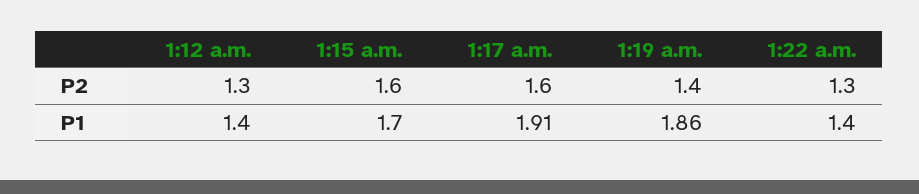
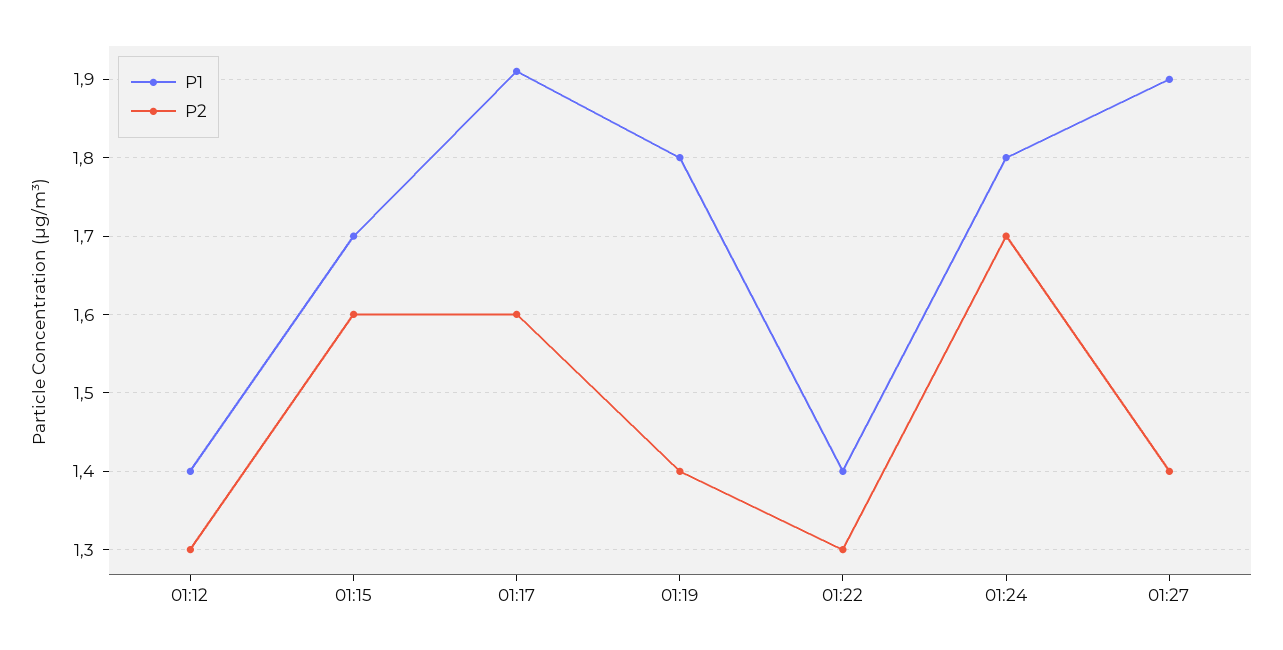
P1, 1:19 a.m.: 1.86 -> 1.8
P1, 01:24: none -> 1.8
P2, 01:24: none -> 1.7
P1, 01:27: none -> 1.9
P2, 01:27: none -> 1.4

